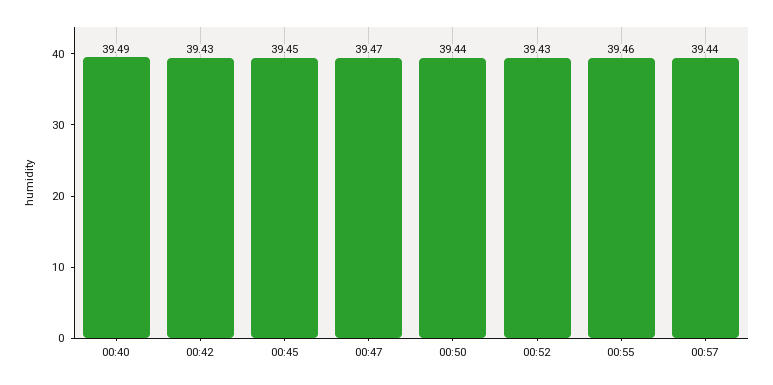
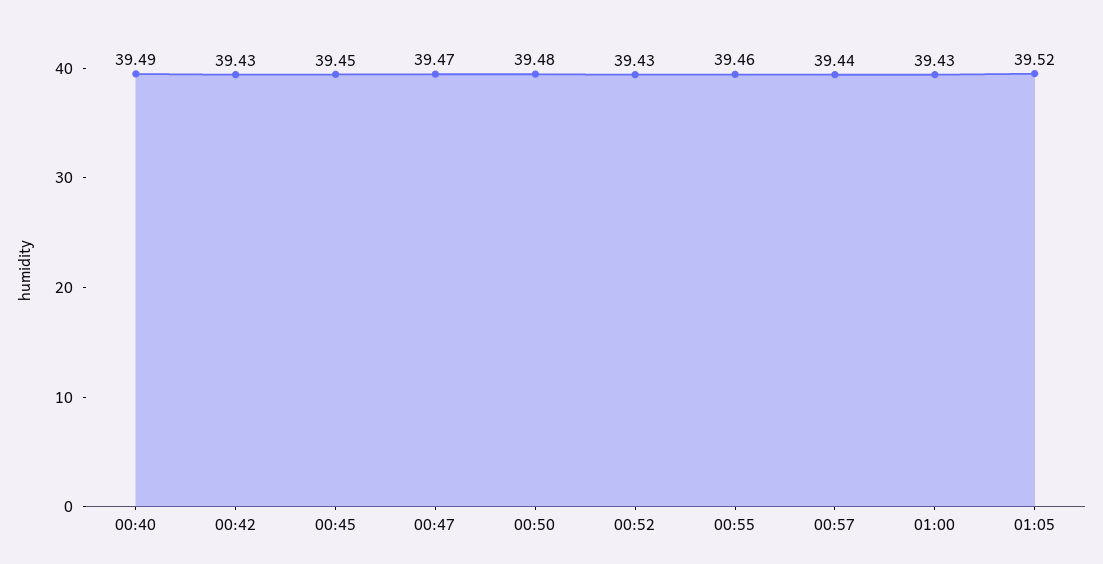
00:50: 39.44 -> 39.48
01:00: none -> 39.43
01:05: none -> 39.52

